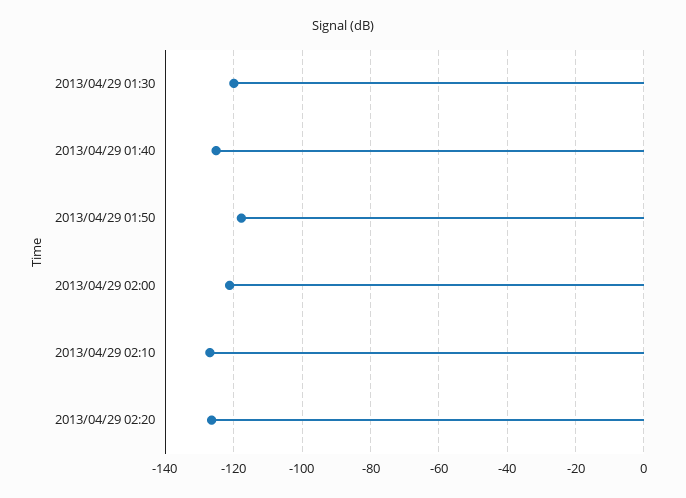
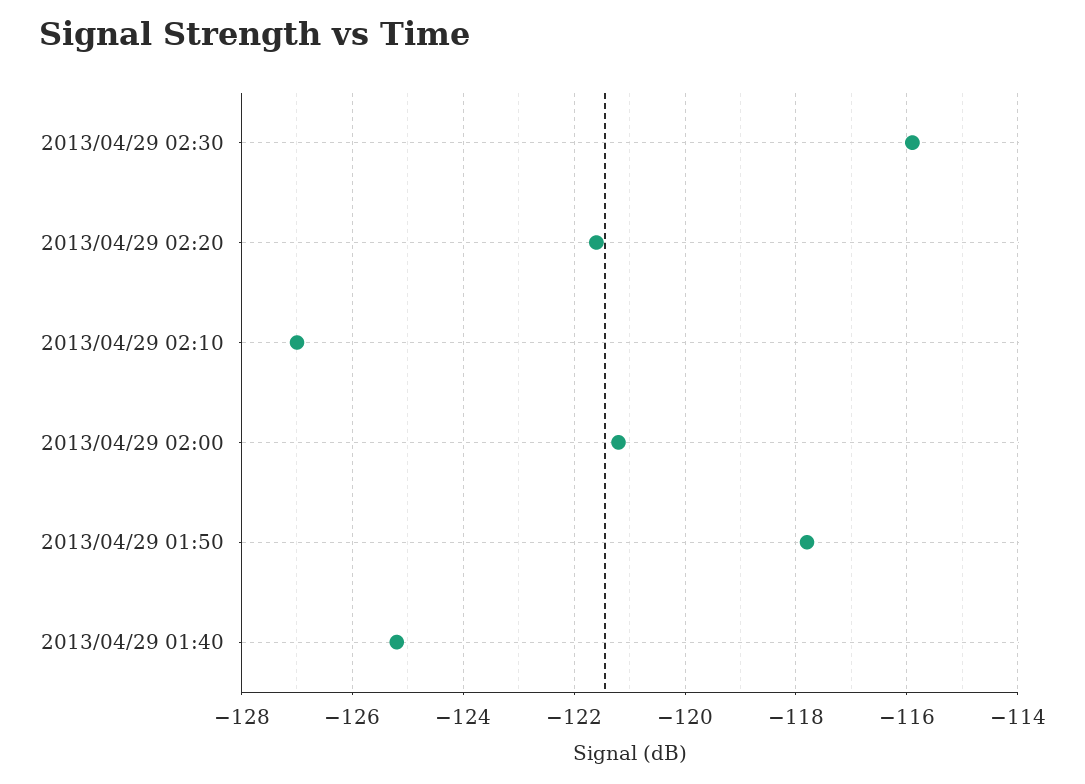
2013/04/29 01:30: -120 -> none
2013/04/29 02:20: -126 -> -121.5
2013/04/29 02:30: none -> -116

